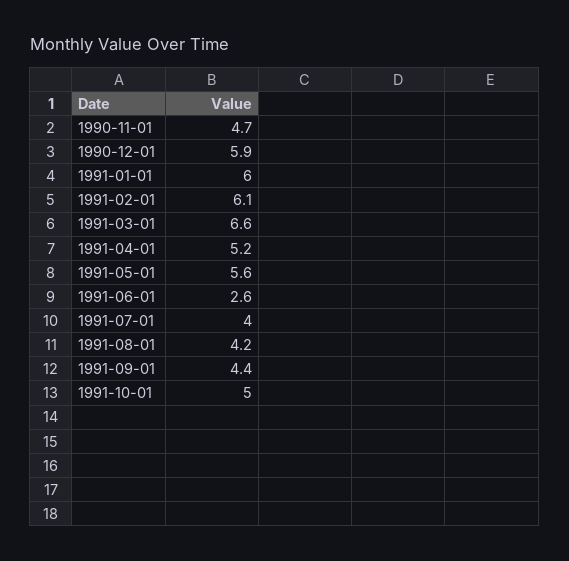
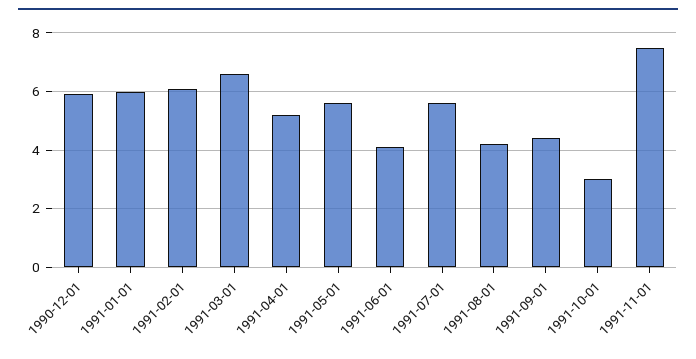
1990-11-01: 4.7 -> none
1991-06-01: 2.6 -> 4
1991-07-01: 4 -> 5.5
1991-10-01: 5 -> 3
1991-11-01: none -> 7.5

